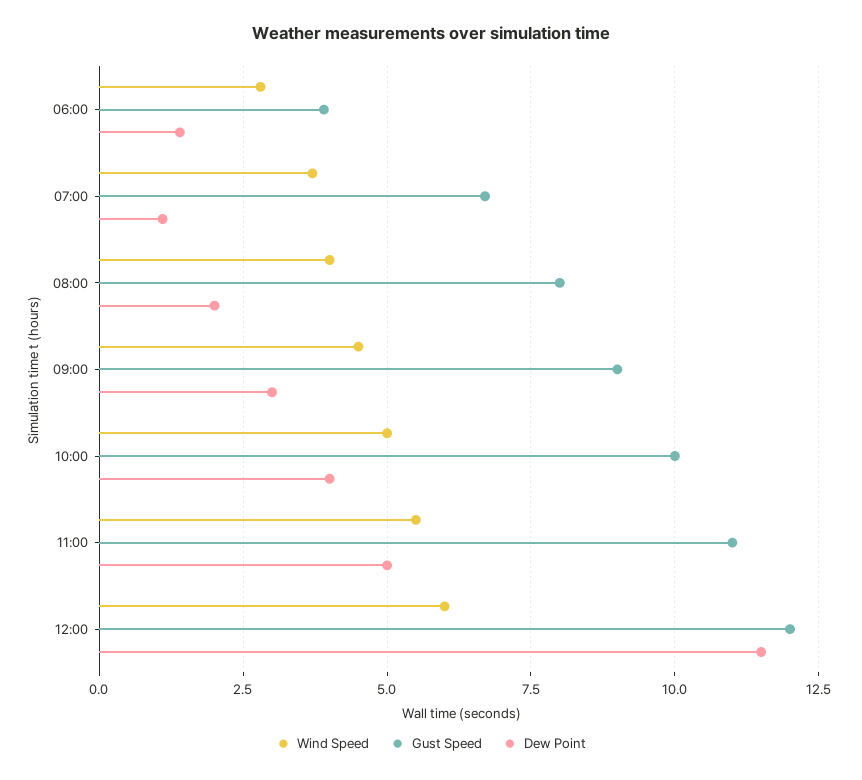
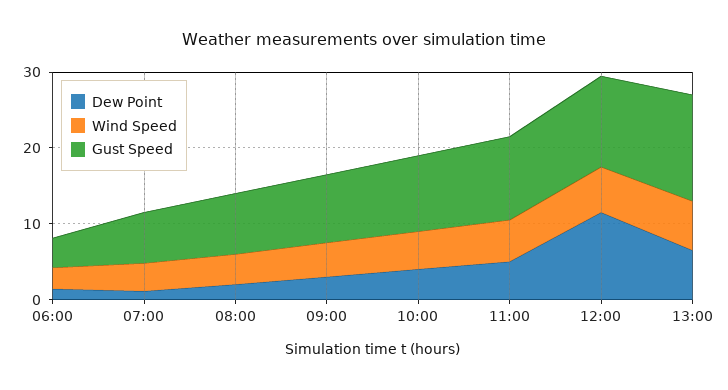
Dew Point, 13:00: none -> 6
Wind Speed, 13:00: none -> 6
Gust Speed, 13:00: none -> 14

